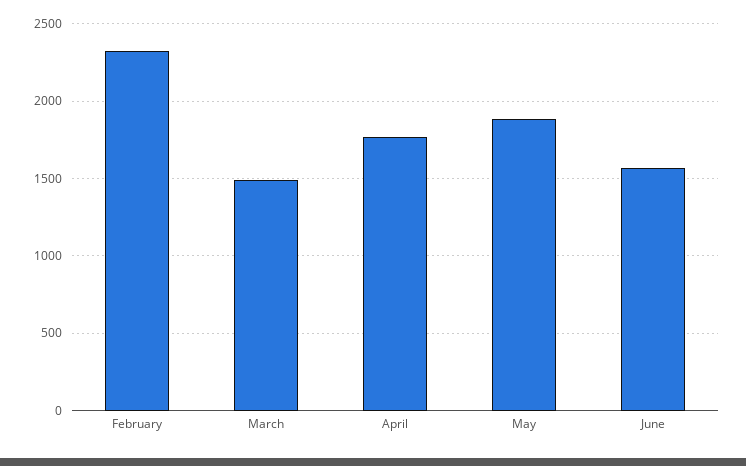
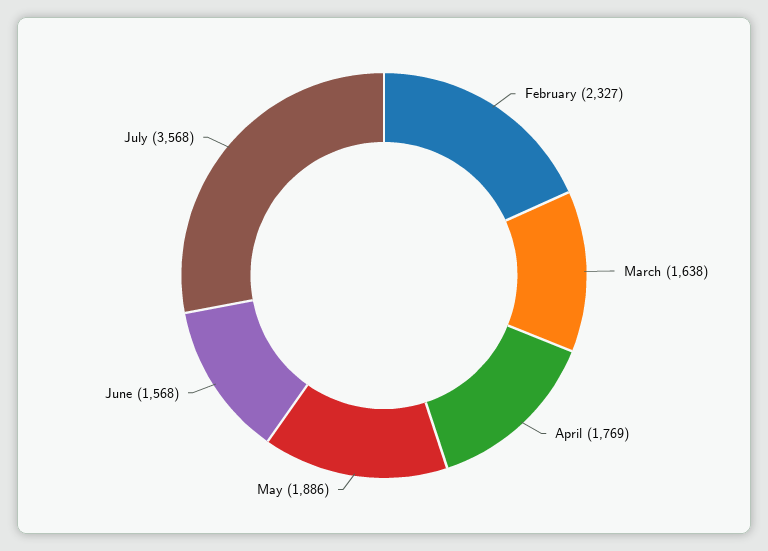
March: 1500 -> 1638
July: none -> 3568

